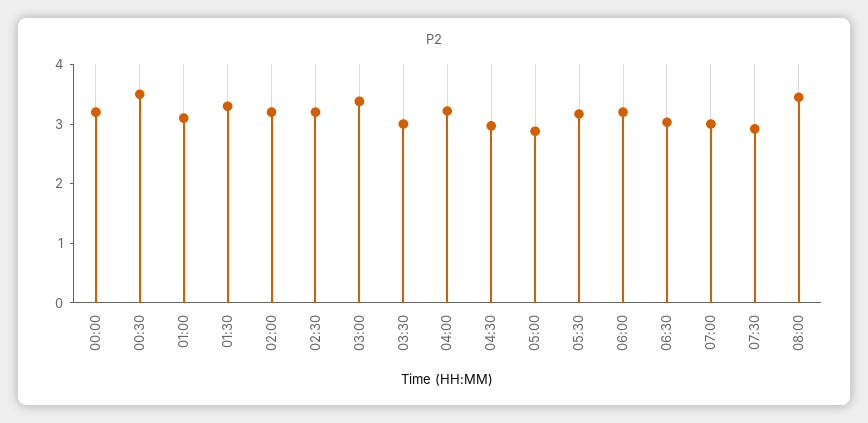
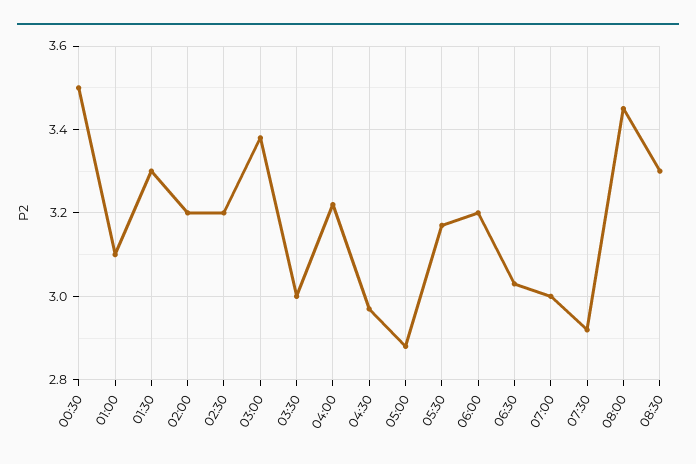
00:00: 3.2 -> none
08:30: none -> 3.3

